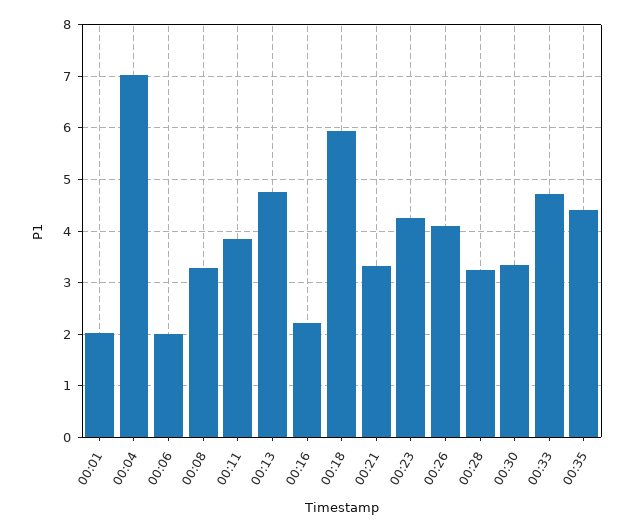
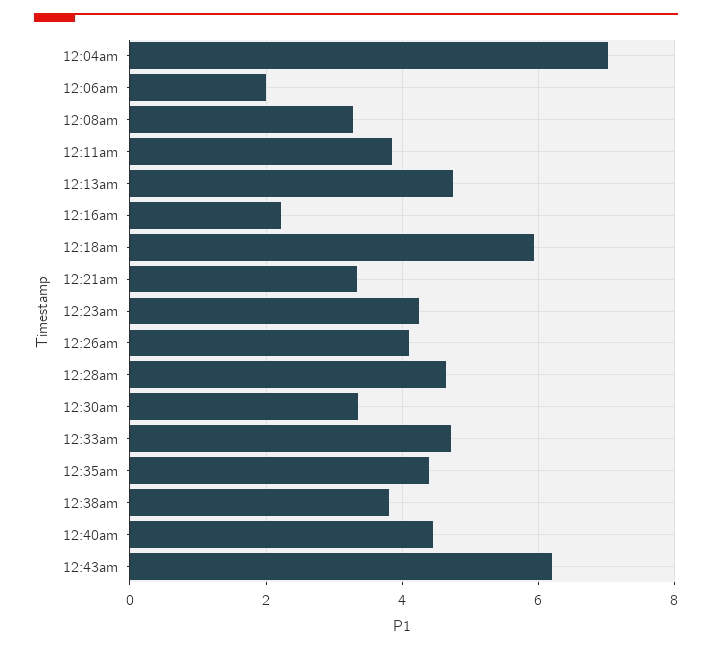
00:01: 2 -> none
00:28: 3.2 -> 4.6
12:38am: none -> 3.8
12:40am: none -> 4.4
12:43am: none -> 6.2

